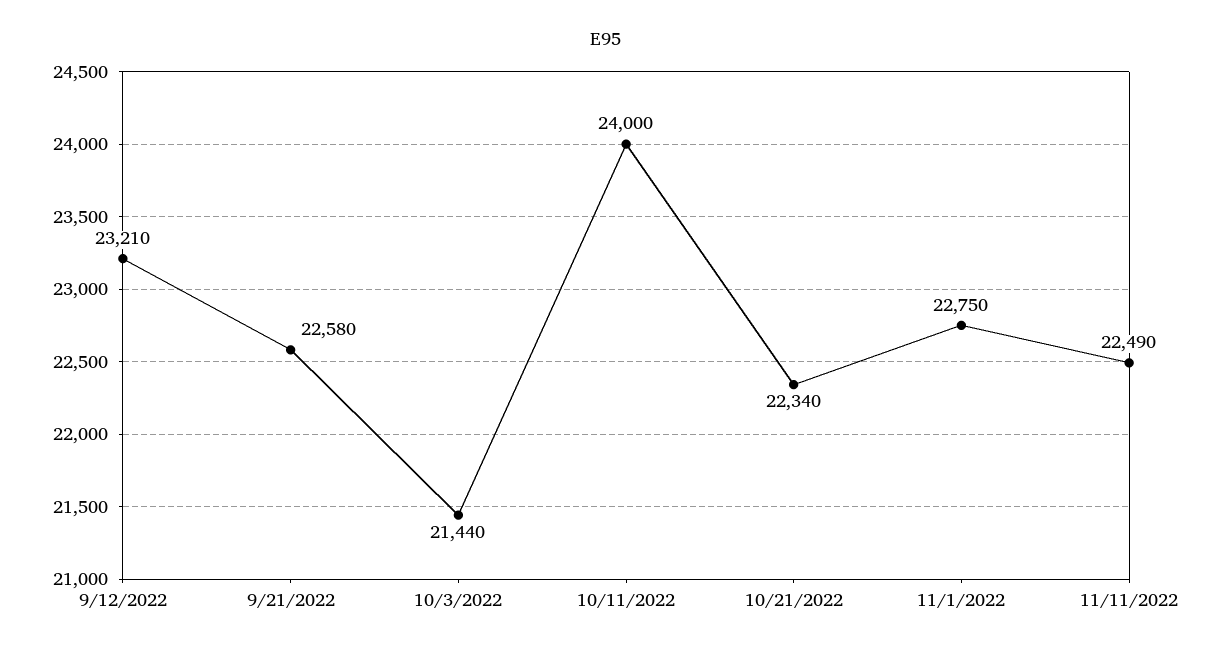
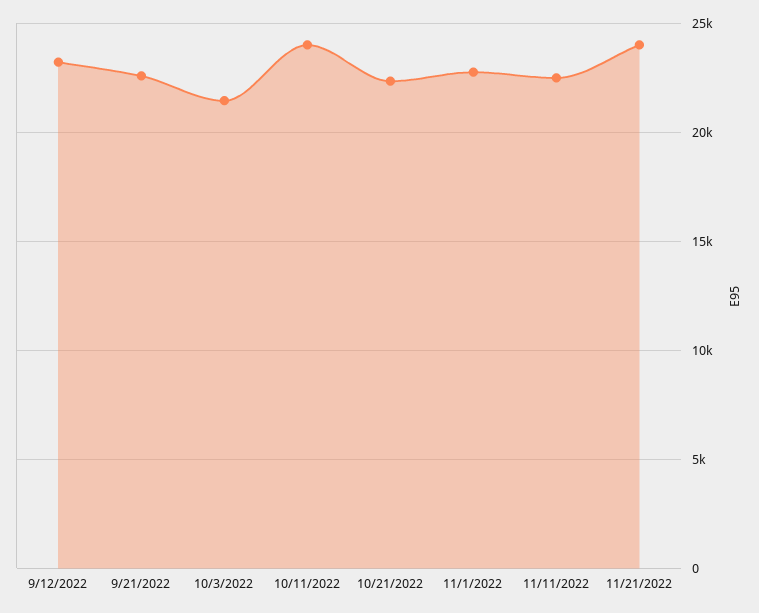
11/21/2022: none -> 24000

